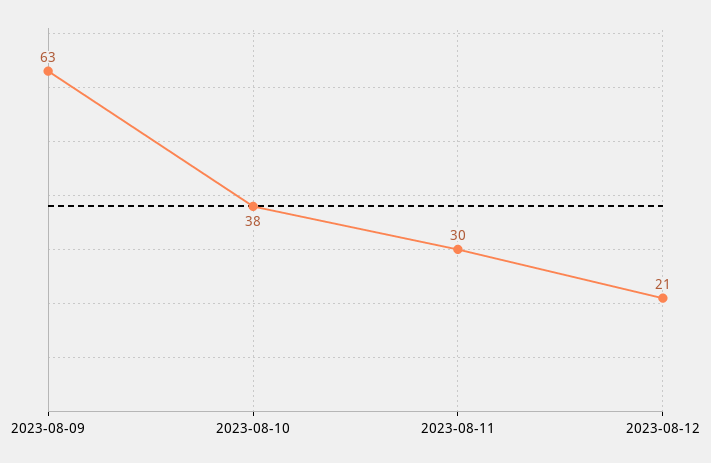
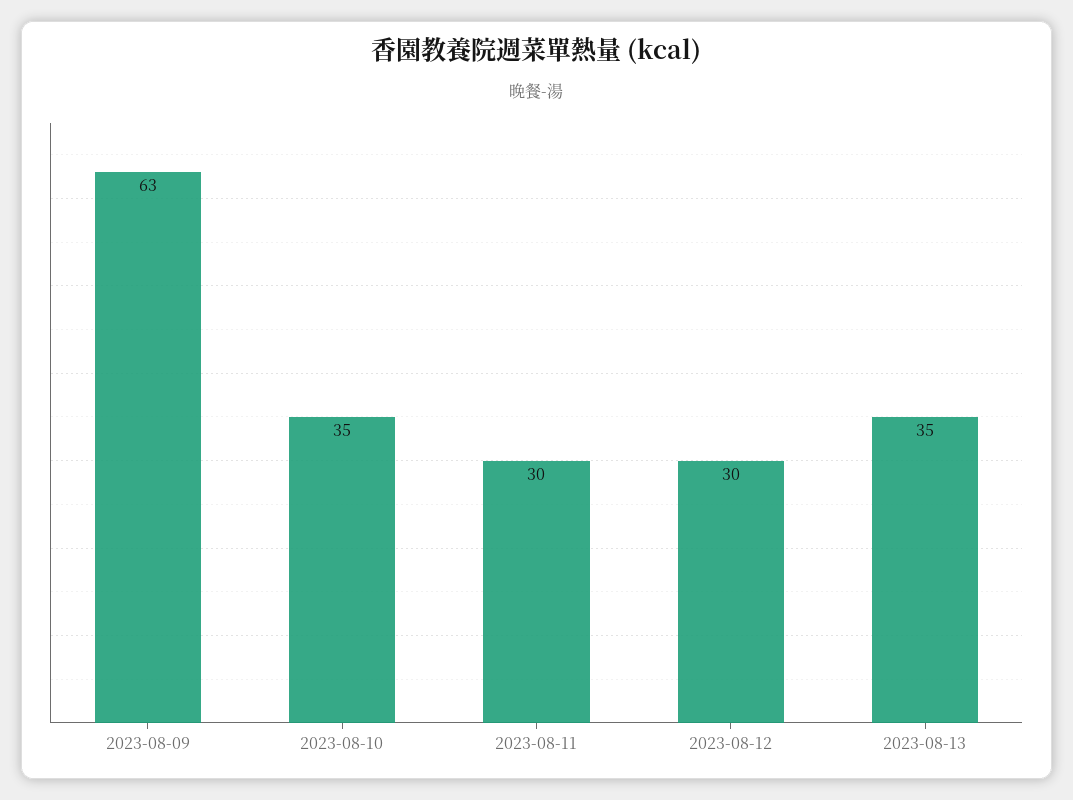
2023-08-10: 38 -> 35
2023-08-12: 21 -> 30
2023-08-13: none -> 35

